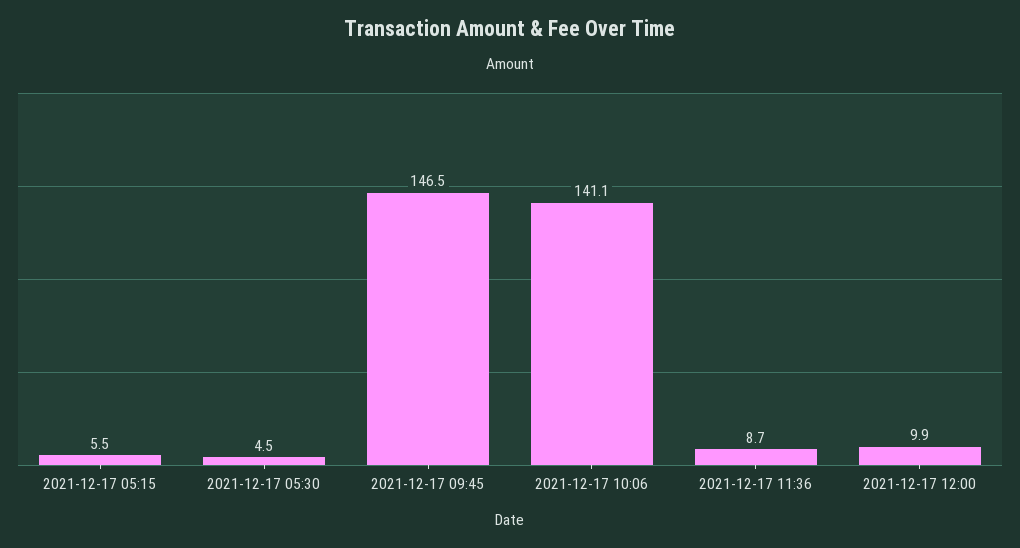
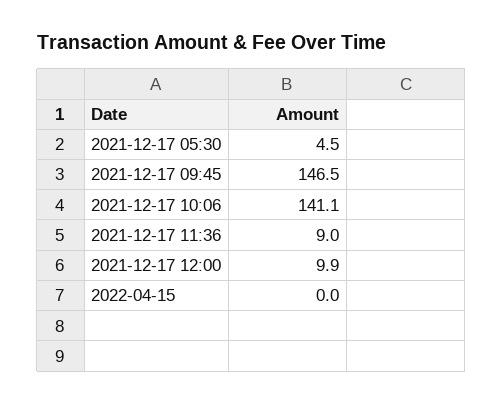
2021-12-17 05:15: 5.5 -> none
2021-12-17 11:36: 8.7 -> 9
2022-04-15: none -> 0

